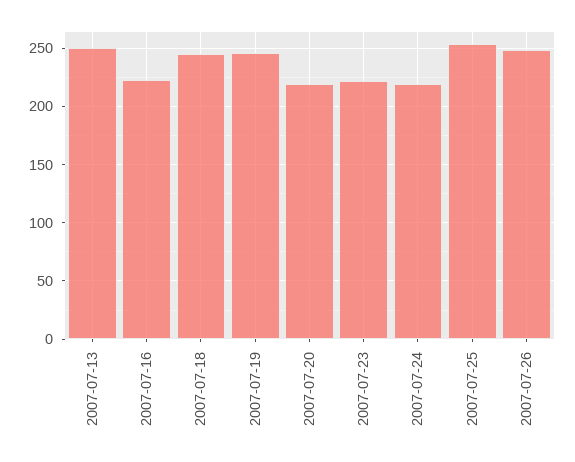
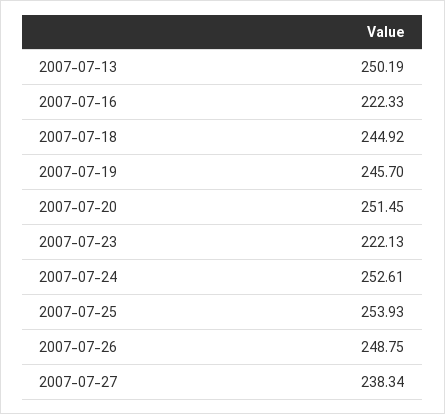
2007-07-20: 220 -> 251.45
2007-07-24: 220 -> 252.61
2007-07-27: none -> 238.34

